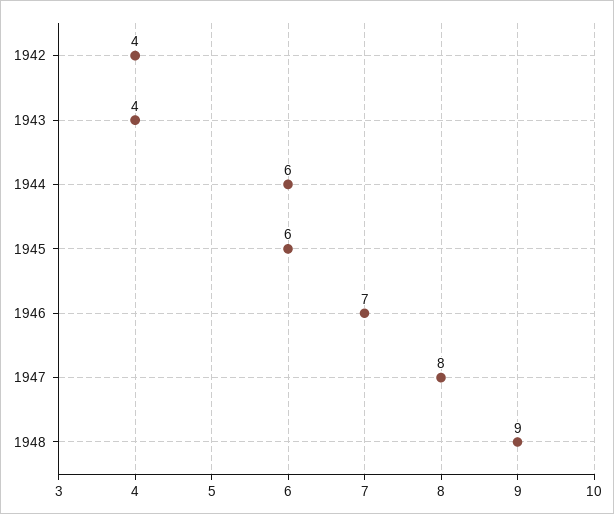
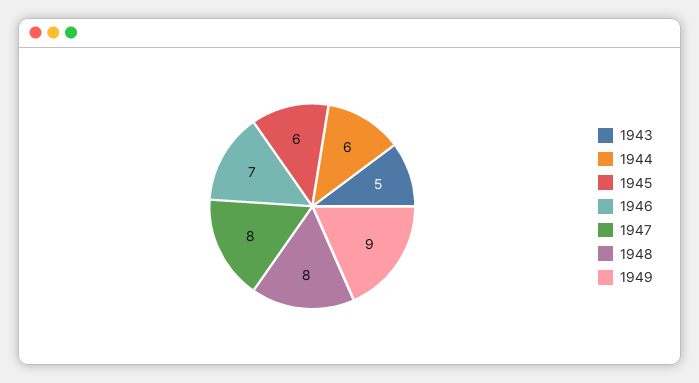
1942: 4 -> none
1943: 4 -> 5
1948: 9 -> 8
1949: none -> 9

